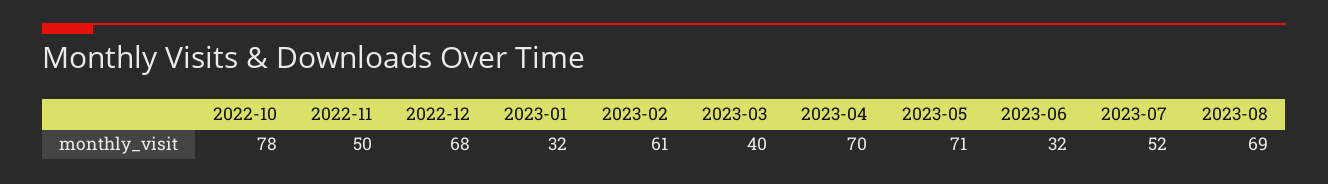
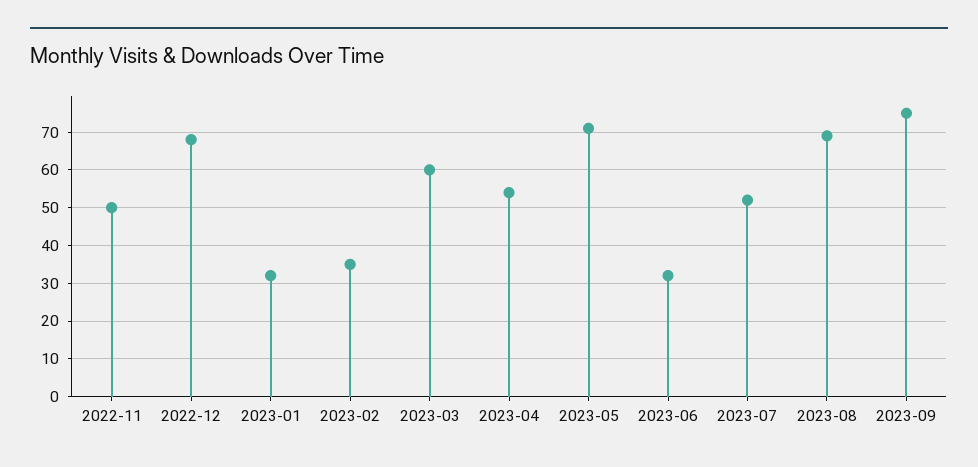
2022-10: 78 -> none
2023-02: 61 -> 35
2023-03: 40 -> 60
2023-04: 70 -> 55
2023-09: none -> 75

